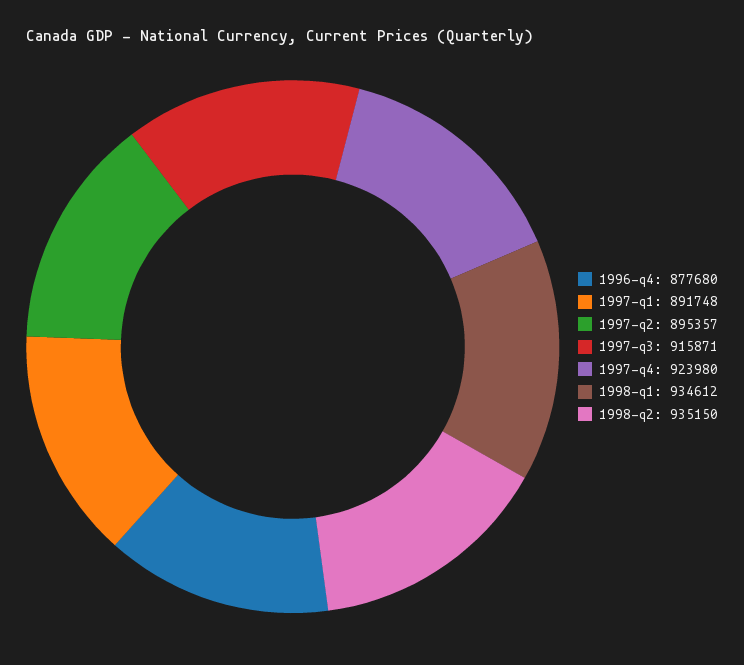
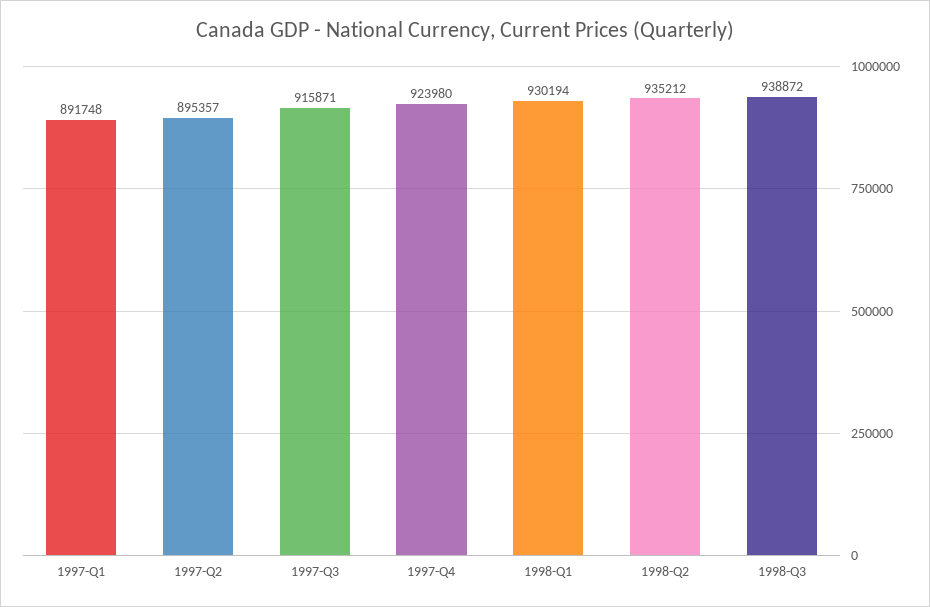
1996-q4: 877680 -> none
1998-q1: 934612 -> 930194
1998-q2: 935150 -> 935212
1998-Q3: none -> 938872

